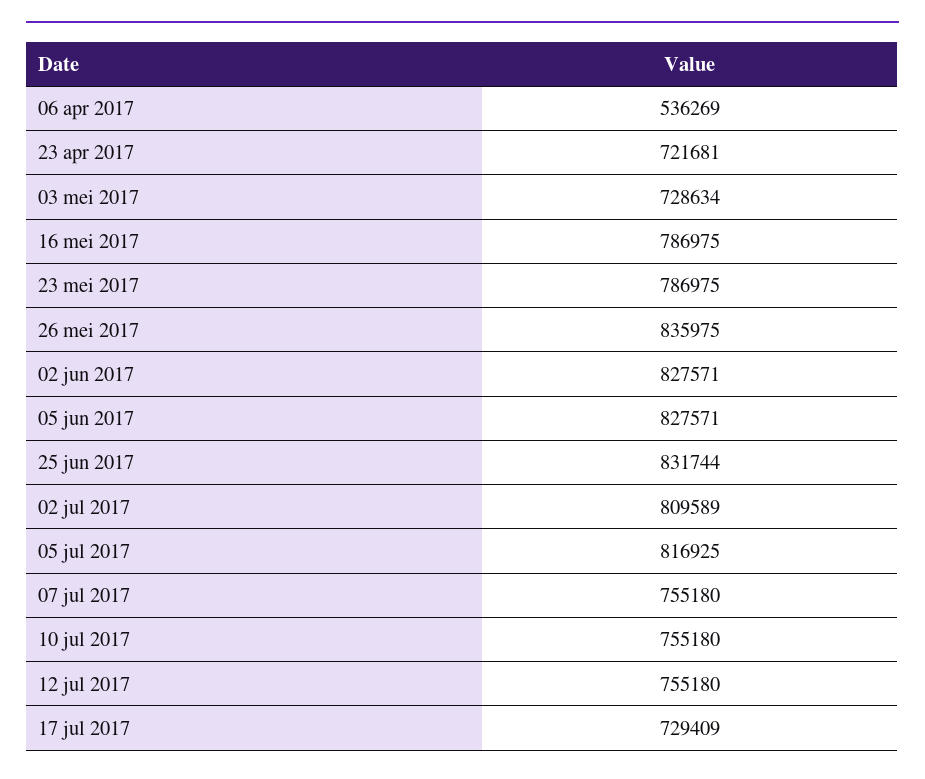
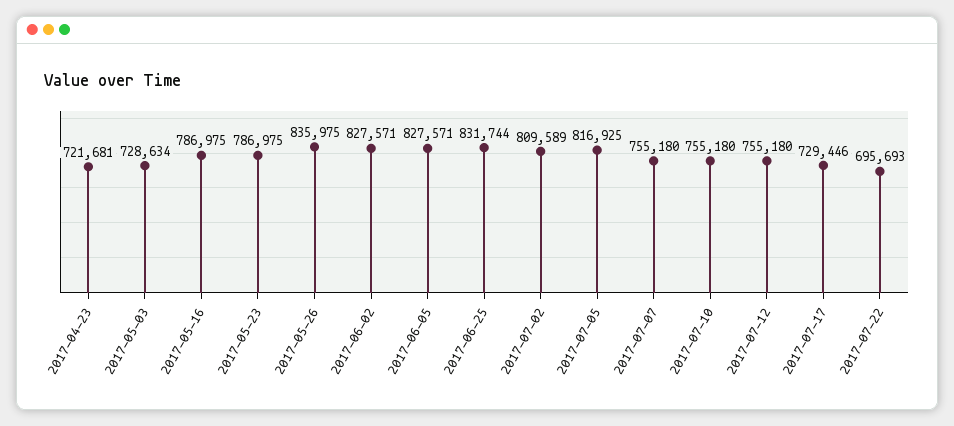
06 apr 2017: 536269 -> none
17 jul 2017: 729409 -> 729446
2017-07-22: none -> 695693

